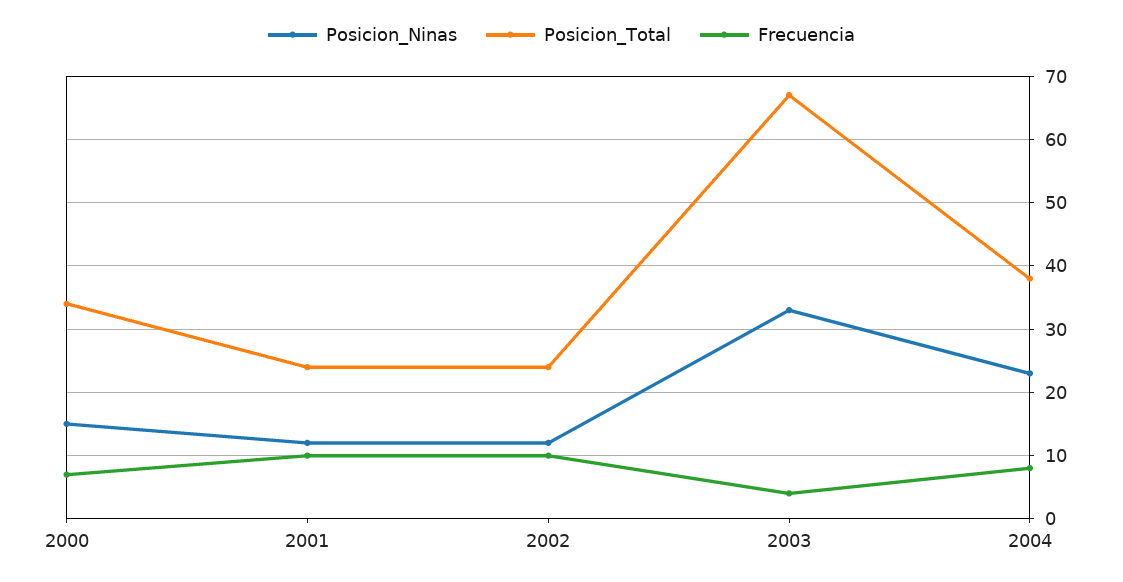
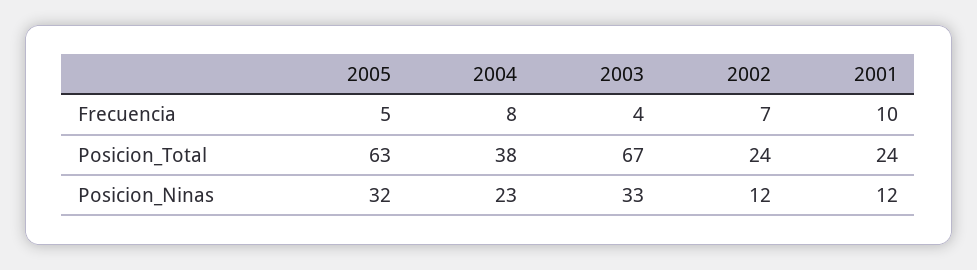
Posicion_Ninas, 2000: 15 -> none
Posicion_Total, 2000: 34 -> none
Frecuencia, 2000: 7 -> none
Frecuencia, 2002: 10 -> 7
Frecuencia, 2005: none -> 5
Posicion_Total, 2005: none -> 63
Posicion_Ninas, 2005: none -> 32

